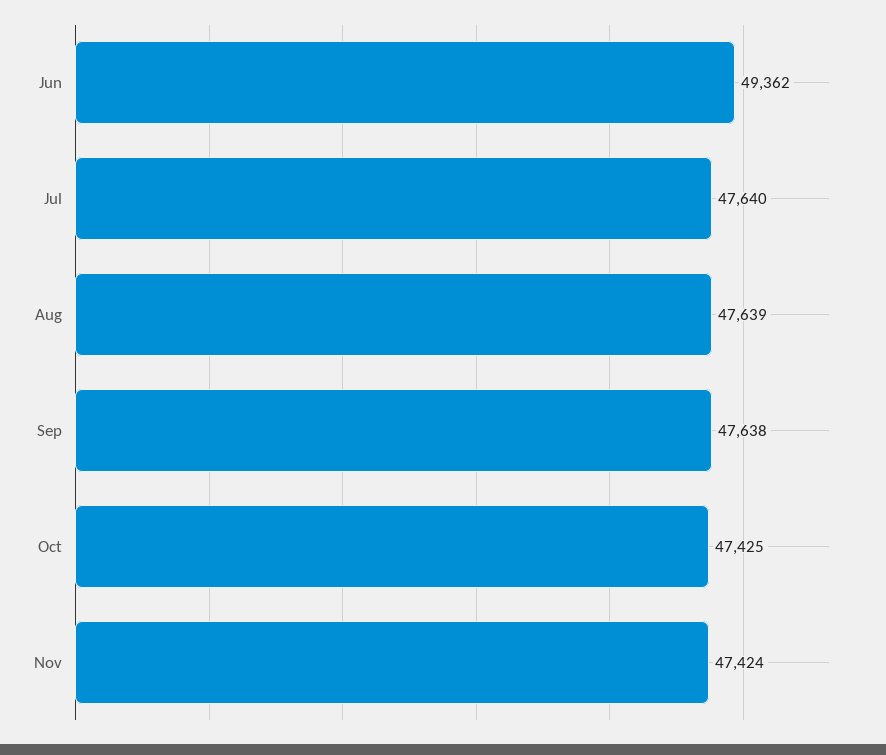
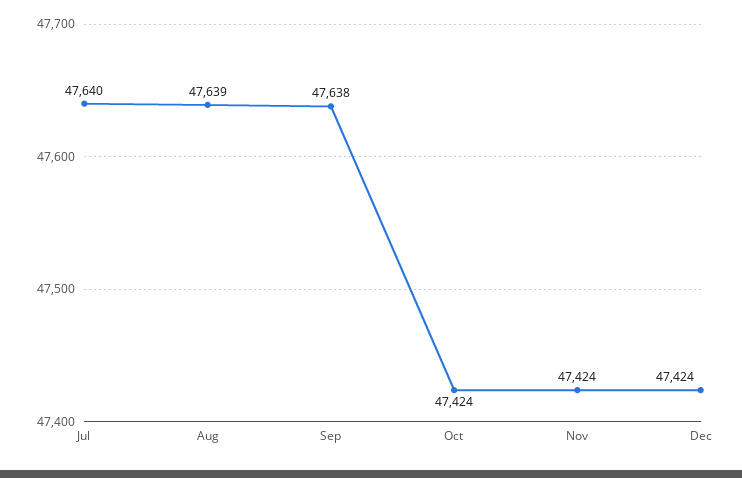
Jun: 49362 -> none
Oct: 47425 -> 47424
Dec: none -> 47424

